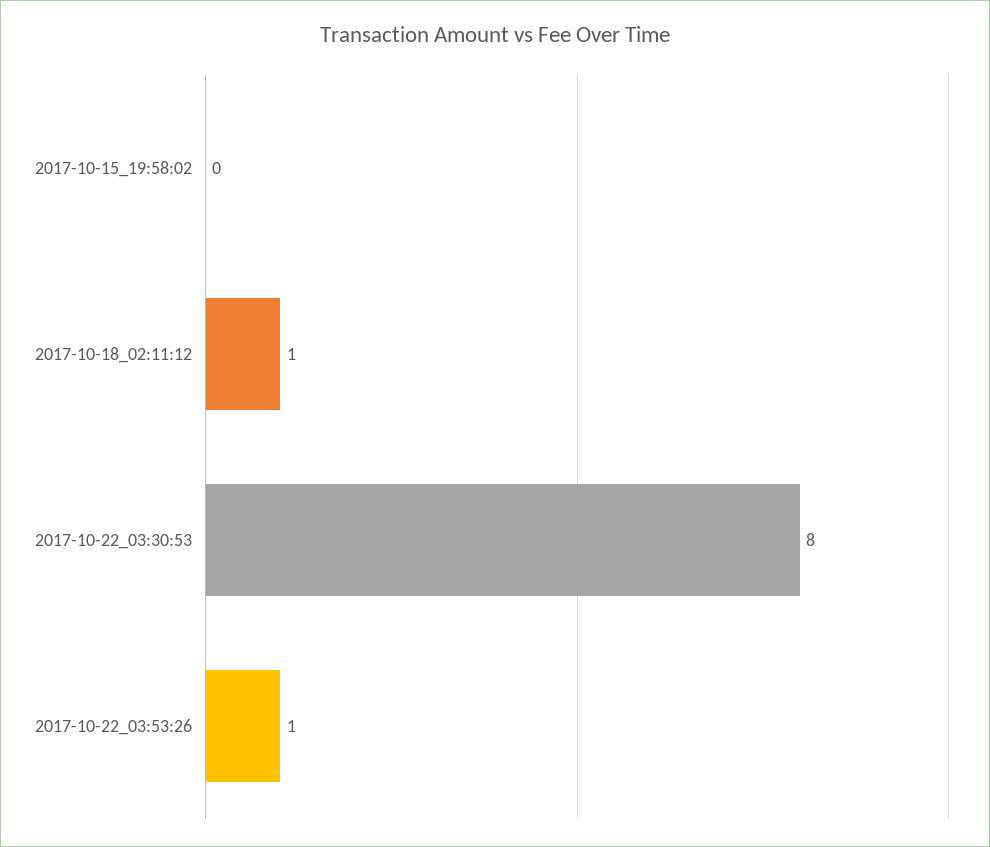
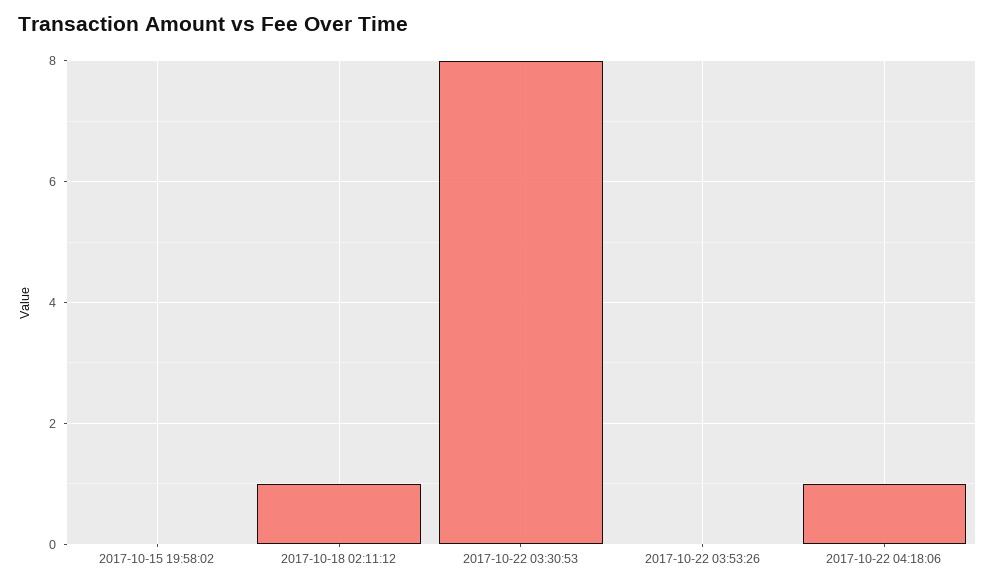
2017-10-22_03:53:26: 1 -> 0
2017-10-22 04:18:06: none -> 1

